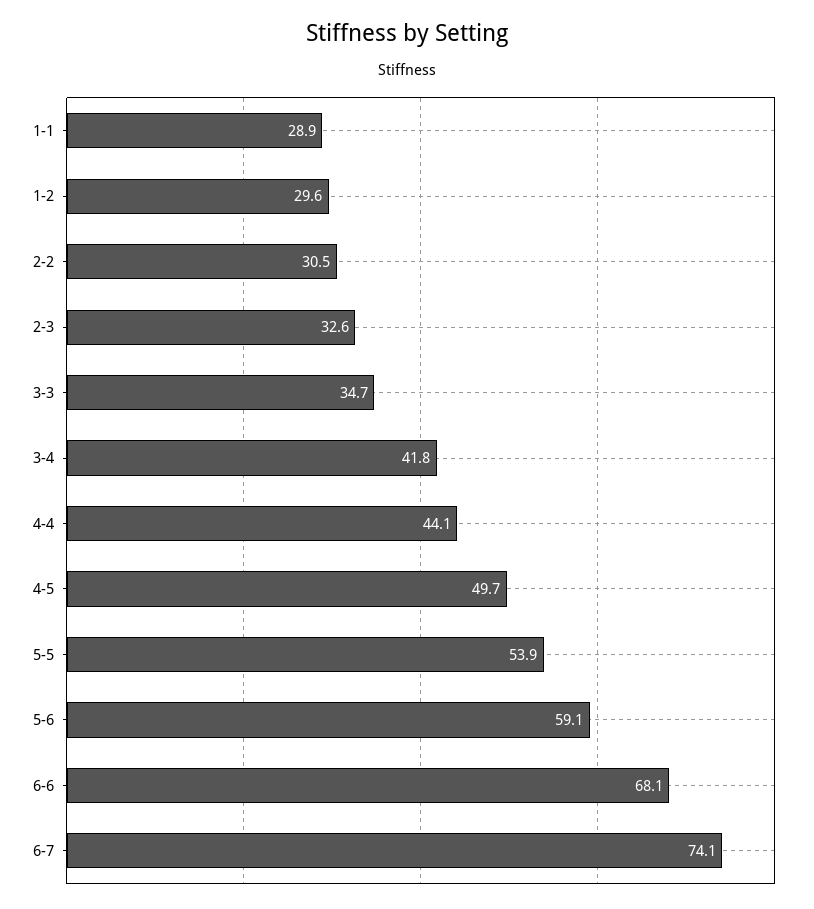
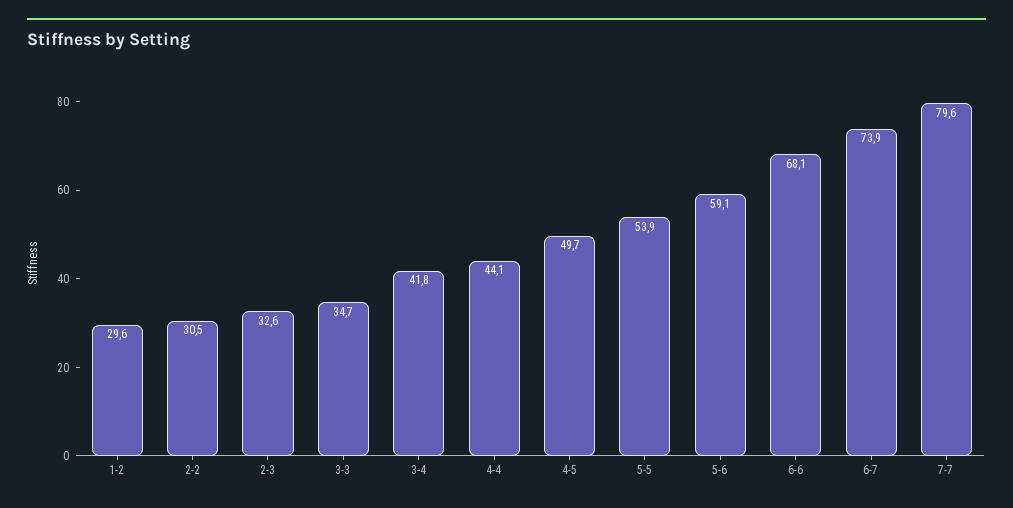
1-1: 28.9 -> none
6-7: 74.1 -> 73.9
7-7: none -> 79.6

